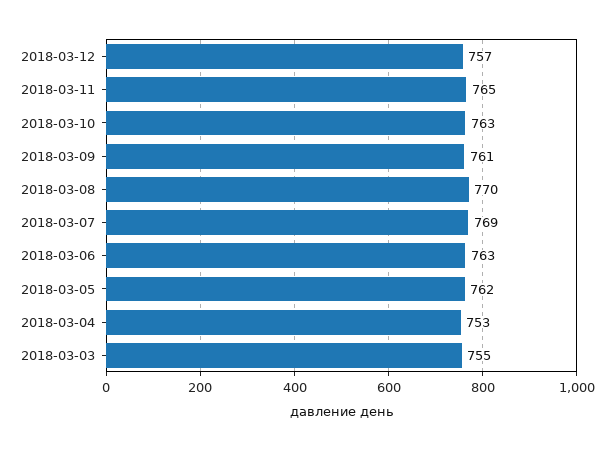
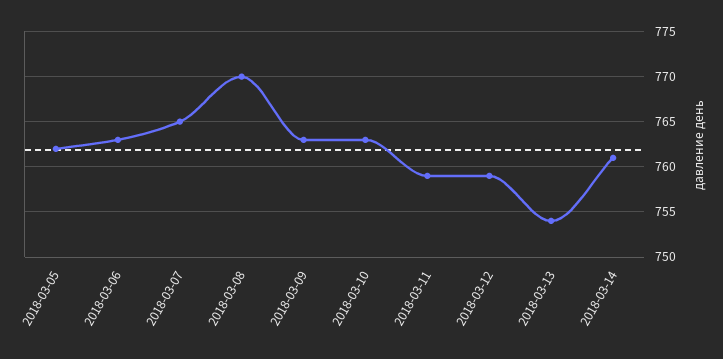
2018-03-12: 757 -> 759
2018-03-11: 765 -> 759
2018-03-09: 761 -> 763
2018-03-07: 769 -> 765
2018-03-04: 753 -> none
2018-03-03: 755 -> none
2018-03-13: none -> 754
2018-03-14: none -> 761

